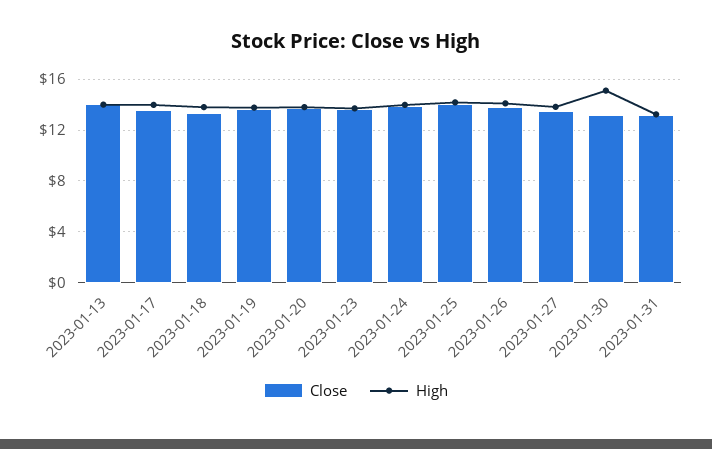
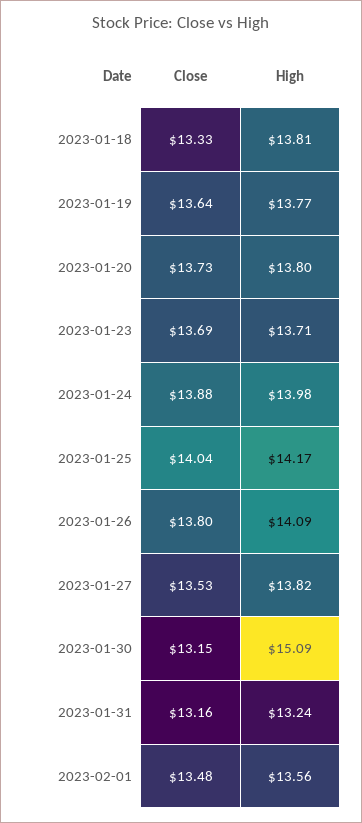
Close, 2023-01-13: 14 -> none
High, 2023-01-13: 14 -> none
Close, 2023-01-17: 13.5 -> none
High, 2023-01-17: 14 -> none
Close, 2023-02-01: none -> 13.48
High, 2023-02-01: none -> 13.56

